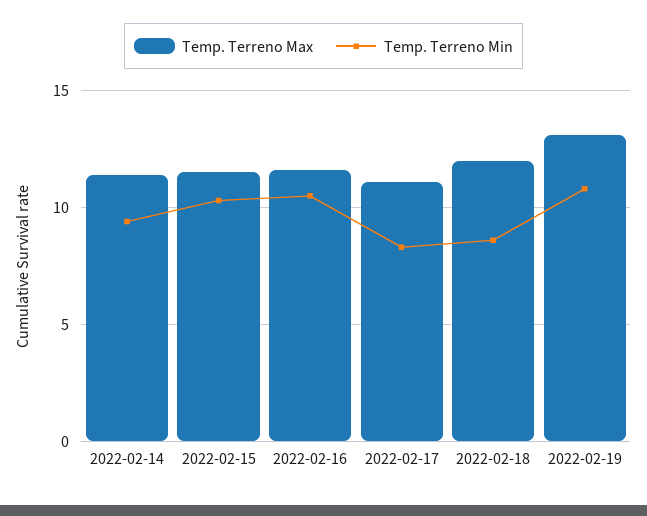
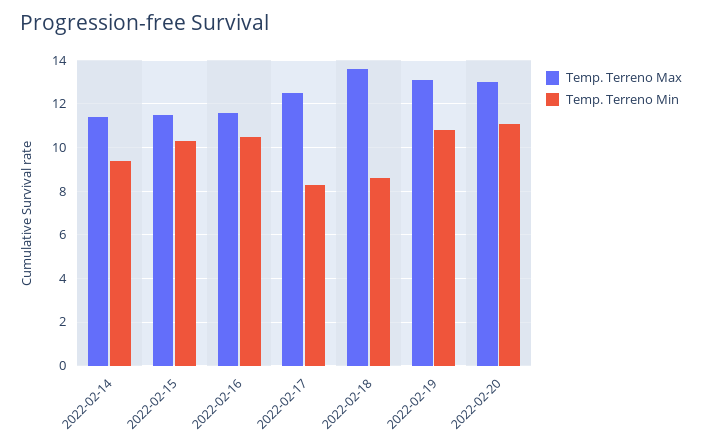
Temp. Terreno Max, 2022-02-17: 11 -> 12.5
Temp. Terreno Max, 2022-02-18: 12 -> 13.5
Temp. Terreno Max, 2022-02-20: none -> 13
Temp. Terreno Min, 2022-02-20: none -> 11

